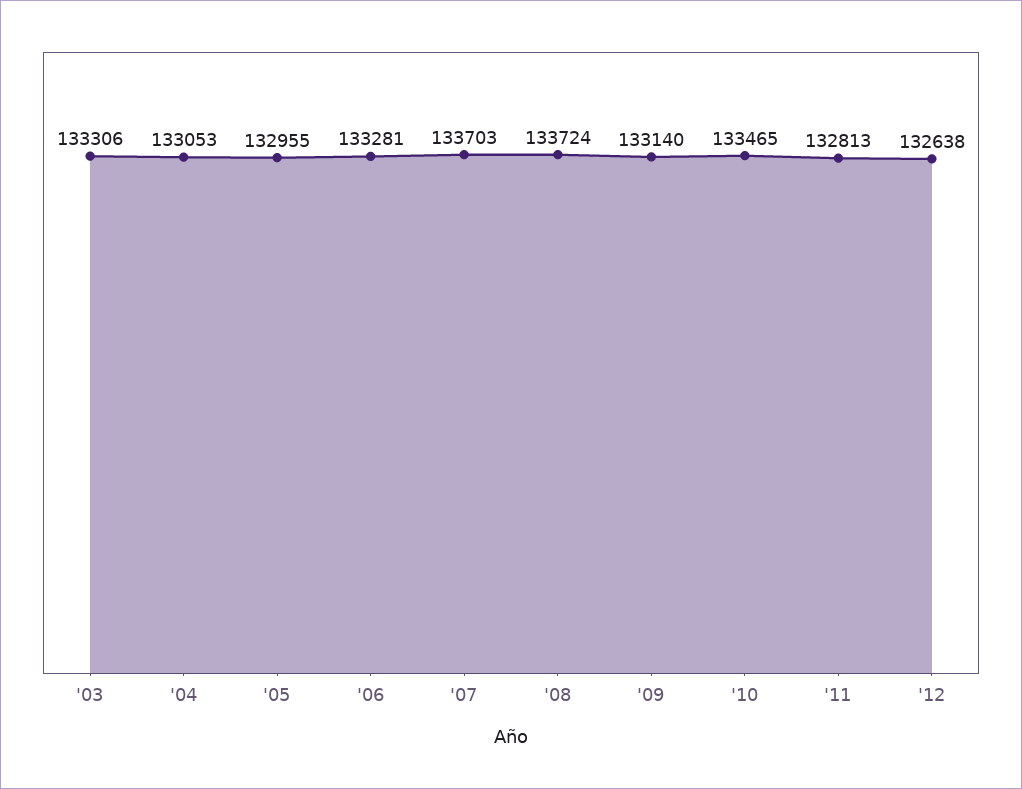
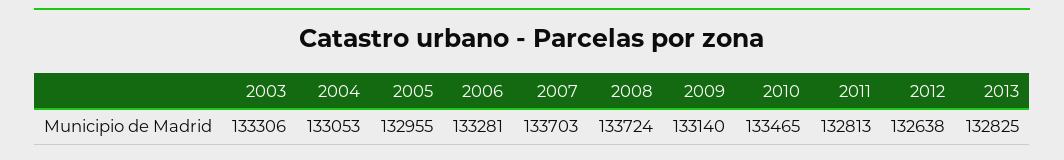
2013: none -> 132825

